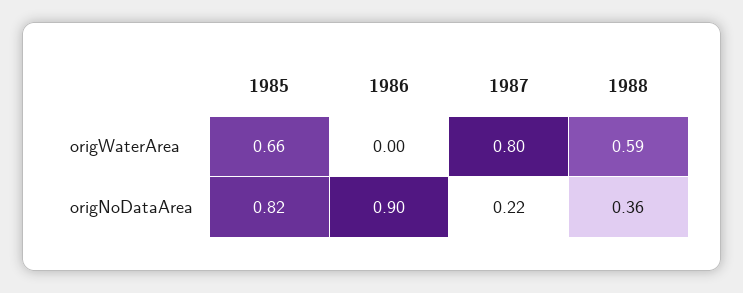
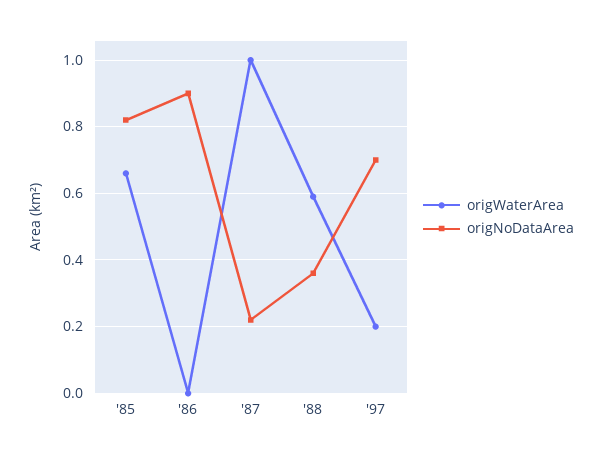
origWaterArea, 1987: 0.8 -> 1
origWaterArea, '97: none -> 0.2
origNoDataArea, '97: none -> 0.7

